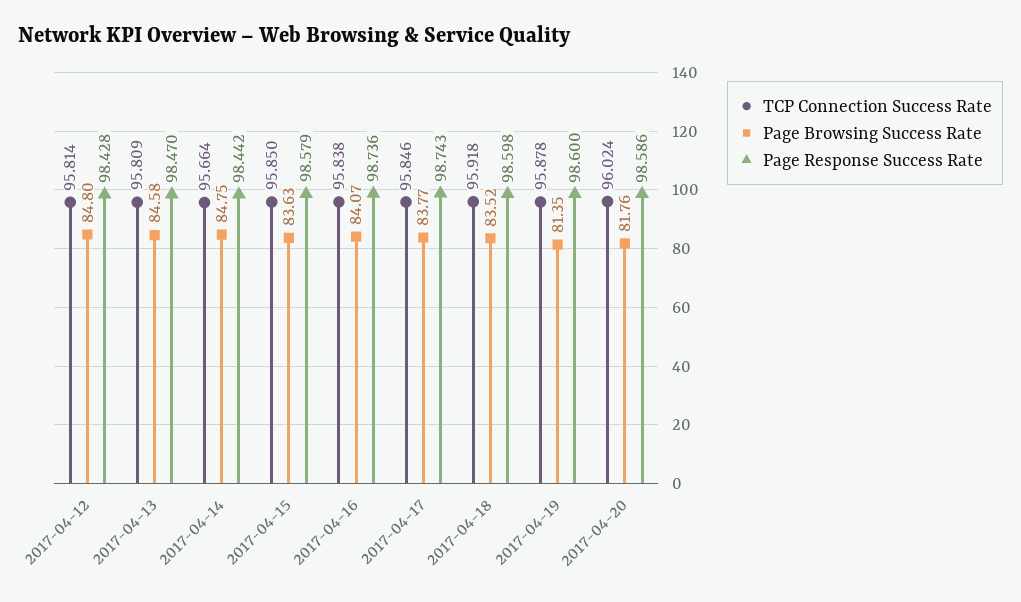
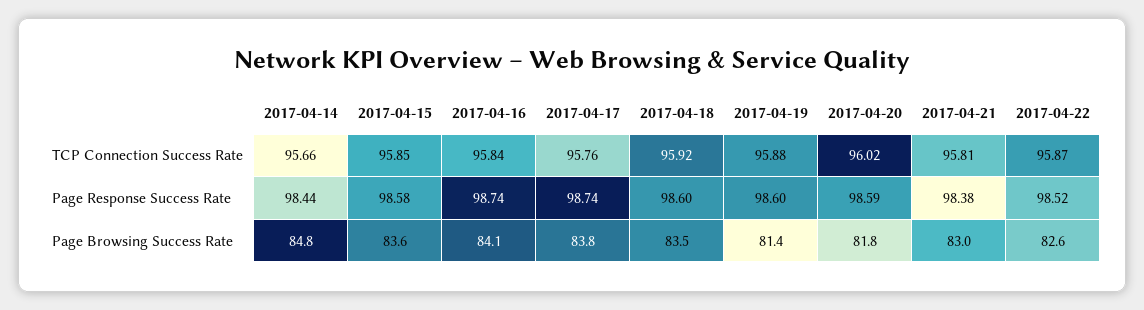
TCP Connection Success Rate, 2017-04-12: 95.814 -> none
Page Browsing Success Rate, 2017-04-12: 84.8 -> none
Page Response Success Rate, 2017-04-12: 98.428 -> none
TCP Connection Success Rate, 2017-04-13: 95.809 -> none
Page Browsing Success Rate, 2017-04-13: 84.58 -> none
Page Response Success Rate, 2017-04-13: 98.47 -> none
TCP Connection Success Rate, 2017-04-17: 95.846 -> 95.76
TCP Connection Success Rate, 2017-04-21: none -> 95.81
TCP Connection Success Rate, 2017-04-22: none -> 95.87
Page Response Success Rate, 2017-04-21: none -> 98.38
Page Response Success Rate, 2017-04-22: none -> 98.52
Page Browsing Success Rate, 2017-04-21: none -> 83
Page Browsing Success Rate, 2017-04-22: none -> 82.6

